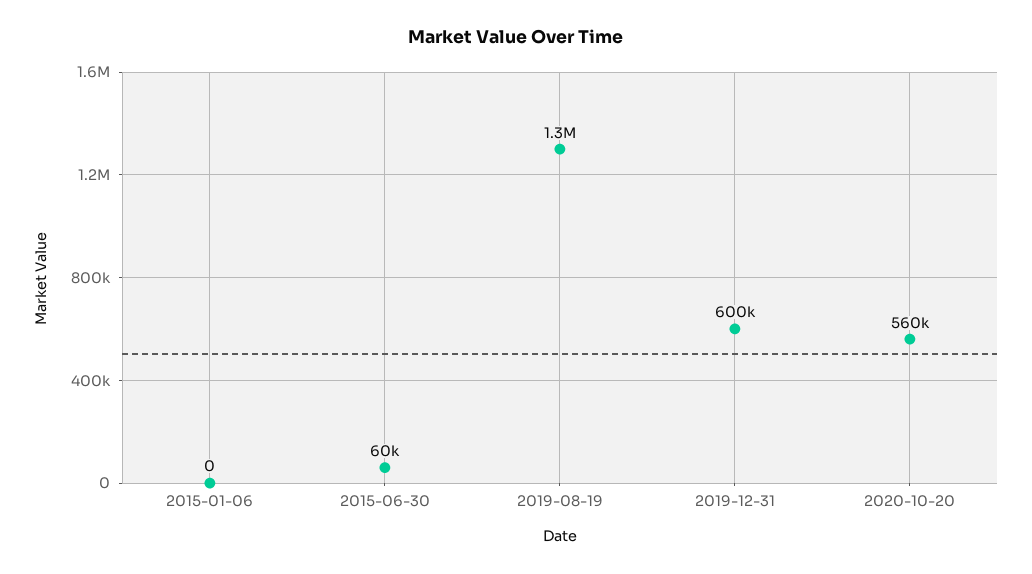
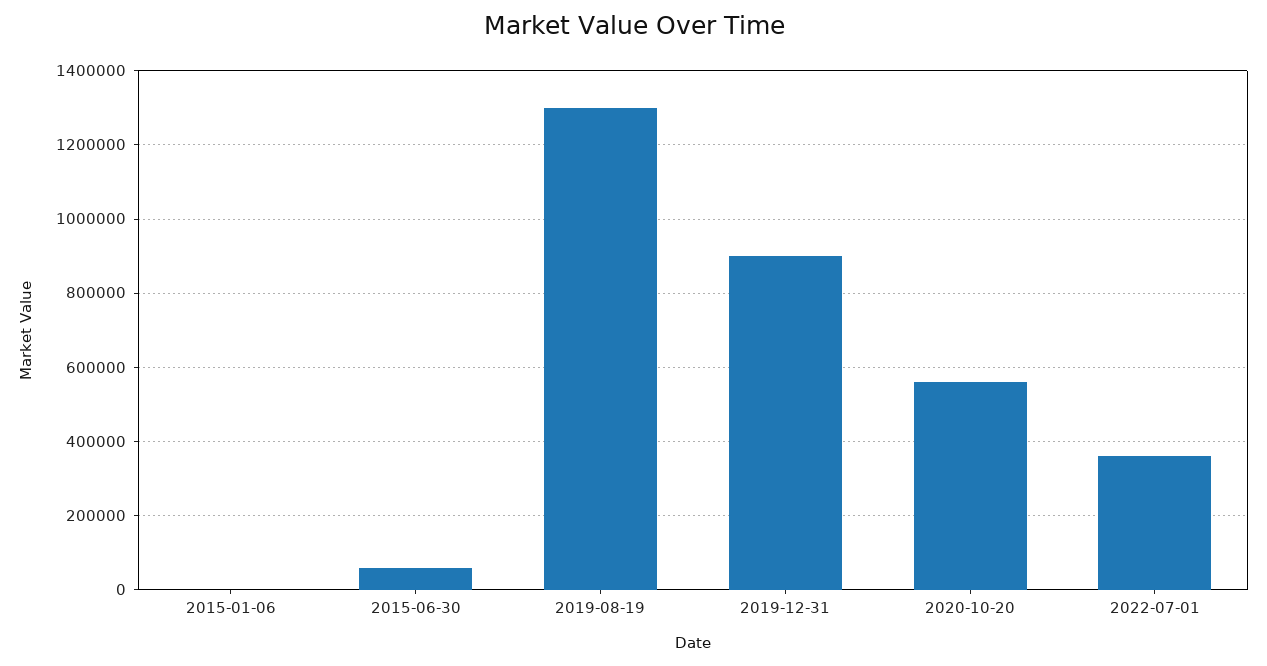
2019-12-31: 600000 -> 900000
2022-07-01: none -> 360000

